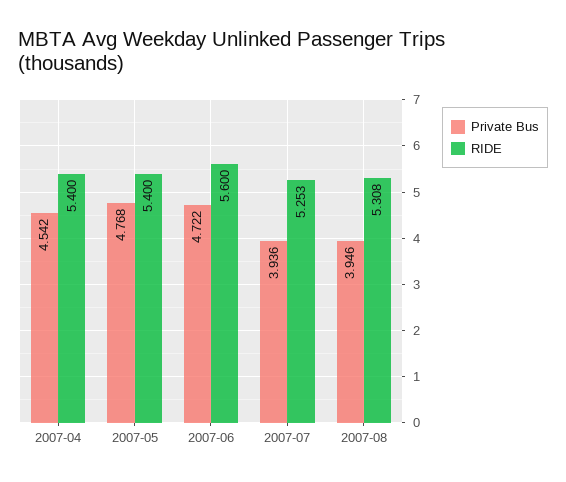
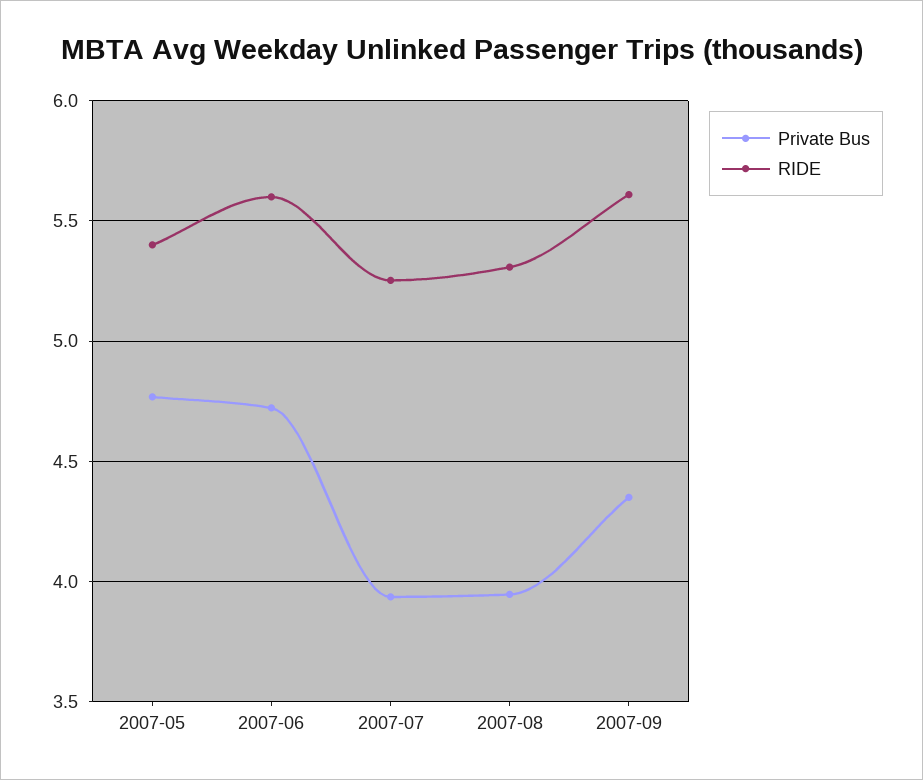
Private Bus, 2007-04: 4.542 -> none
RIDE, 2007-04: 5.4 -> none
Private Bus, 2007-09: none -> 4.35
RIDE, 2007-09: none -> 5.6

